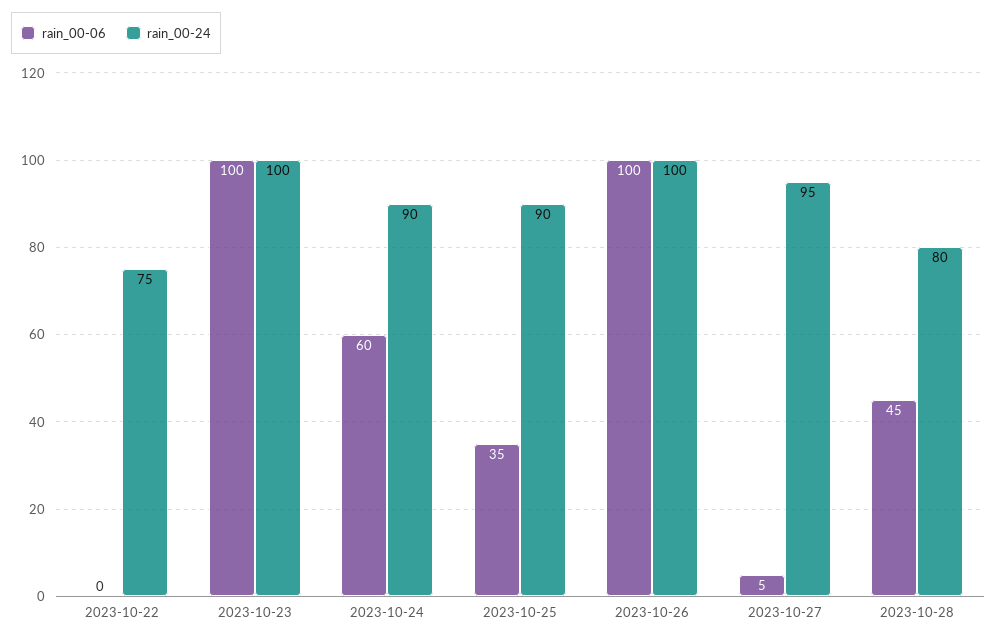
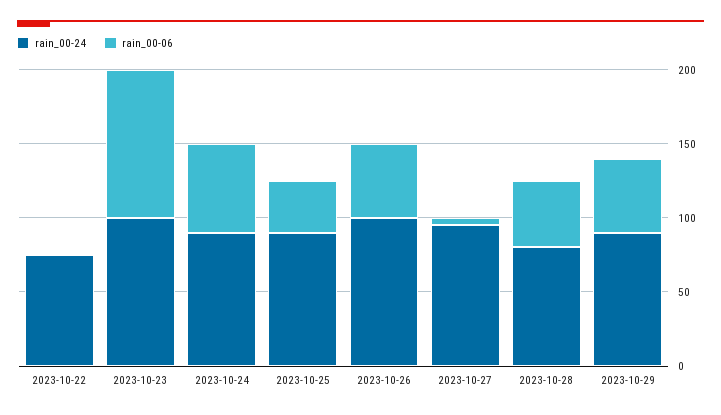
rain_00-06, 2023-10-26: 100 -> 50
rain_00-24, 2023-10-29: none -> 90
rain_00-06, 2023-10-29: none -> 50

